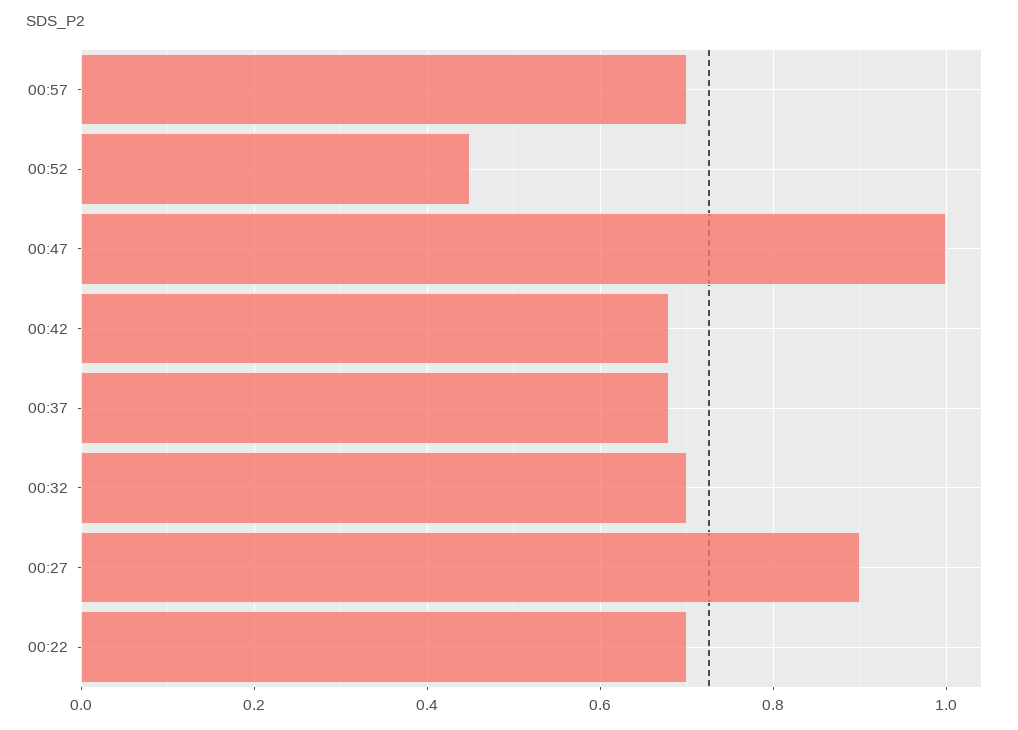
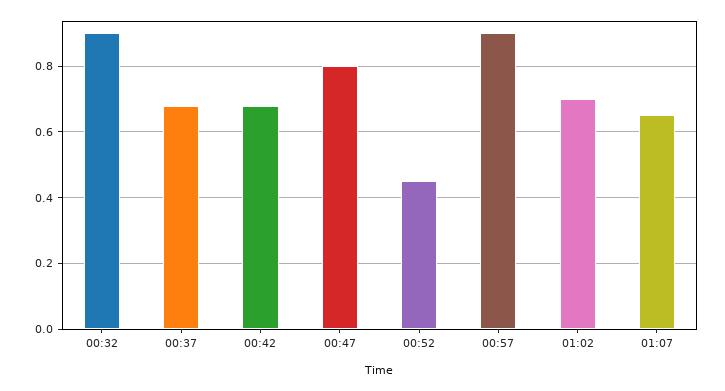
00:57: 0.7 -> 0.9
00:47: 1 -> 0.8
00:32: 0.7 -> 0.9
00:27: 0.9 -> none
00:22: 0.7 -> none
01:02: none -> 0.7
01:07: none -> 0.65

